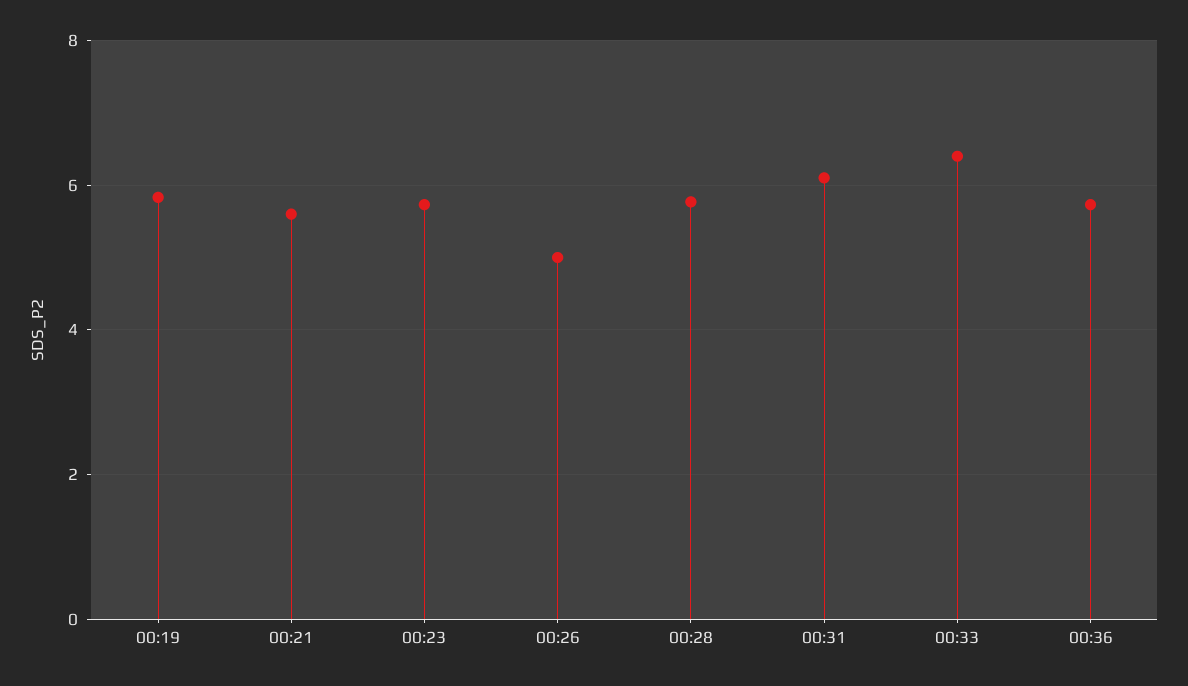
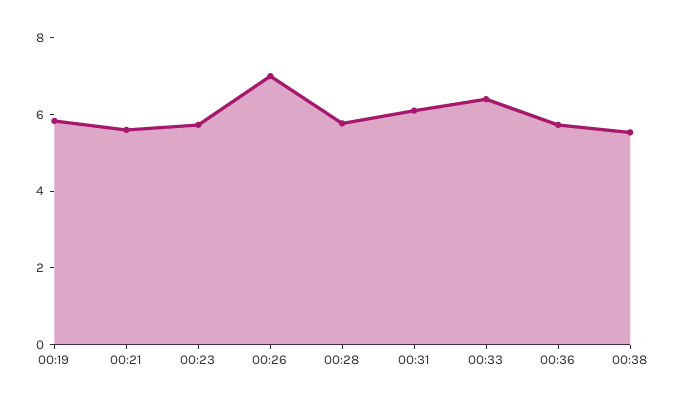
00:26: 5 -> 7
00:38: none -> 5.5

